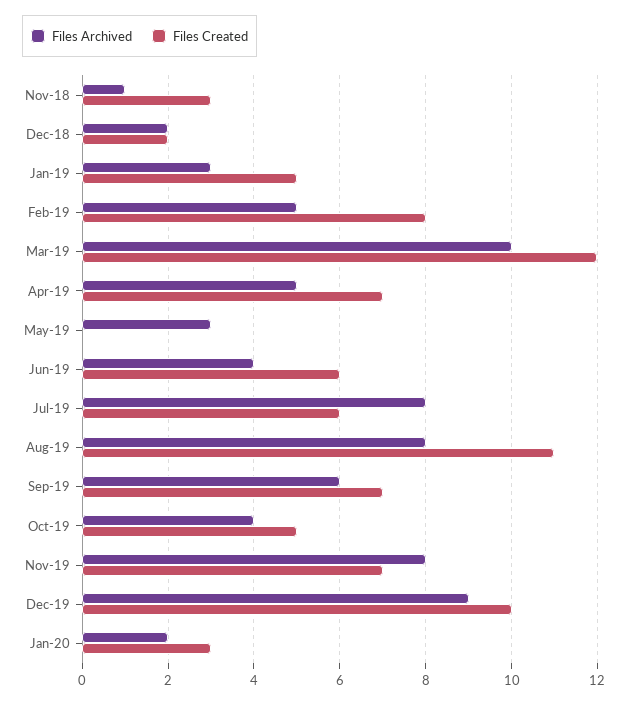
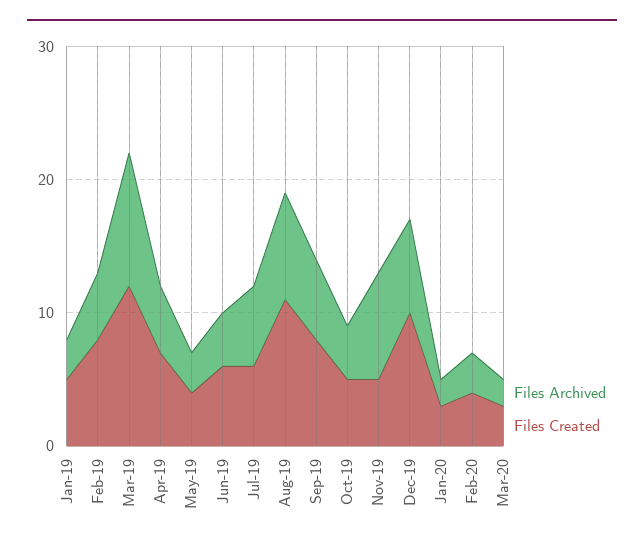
Files Archived, Nov-18: 1 -> none
Files Created, Nov-18: 3 -> none
Files Archived, Dec-18: 2 -> none
Files Created, Dec-18: 2 -> none
Files Created, May-19: 0 -> 4
Files Archived, Jul-19: 8 -> 6
Files Created, Sep-19: 7 -> 8
Files Created, Nov-19: 7 -> 5
Files Archived, Dec-19: 9 -> 7
Files Archived, Feb-20: none -> 3
Files Created, Feb-20: none -> 4
Files Archived, Mar-20: none -> 2
Files Created, Mar-20: none -> 3

